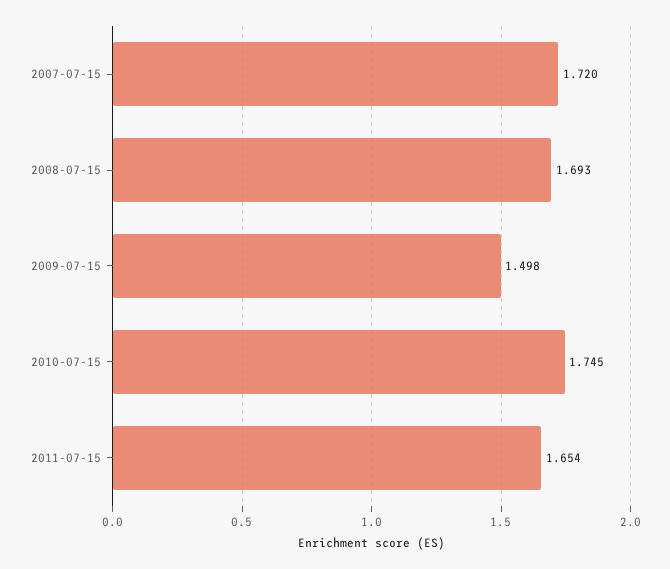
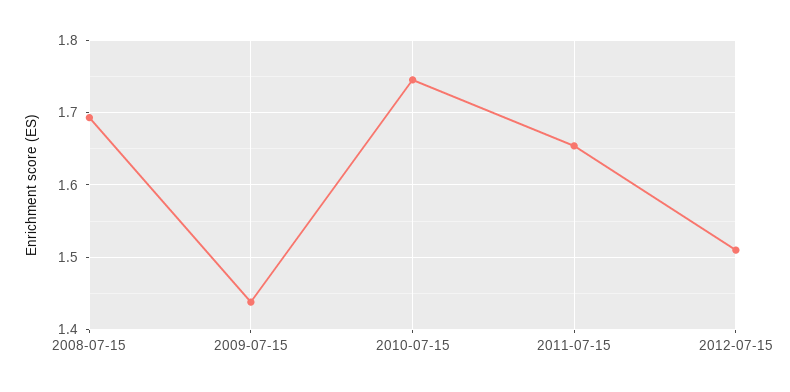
2007-07-15: 1.72 -> none
2009-07-15: 1.498 -> 1.44
2012-07-15: none -> 1.51

